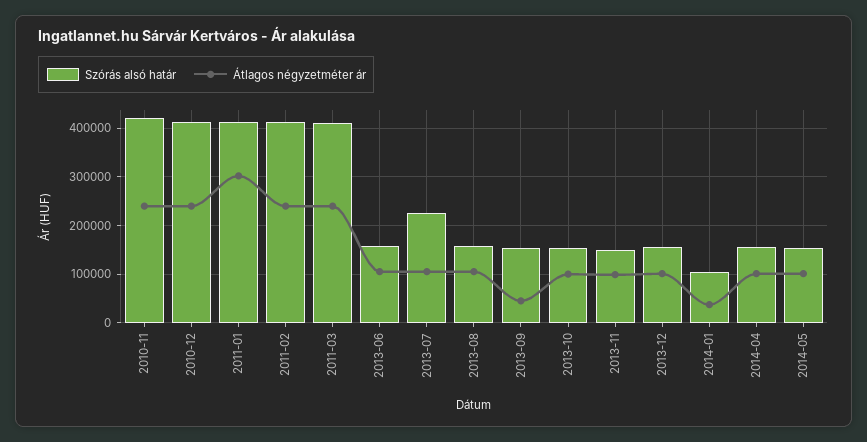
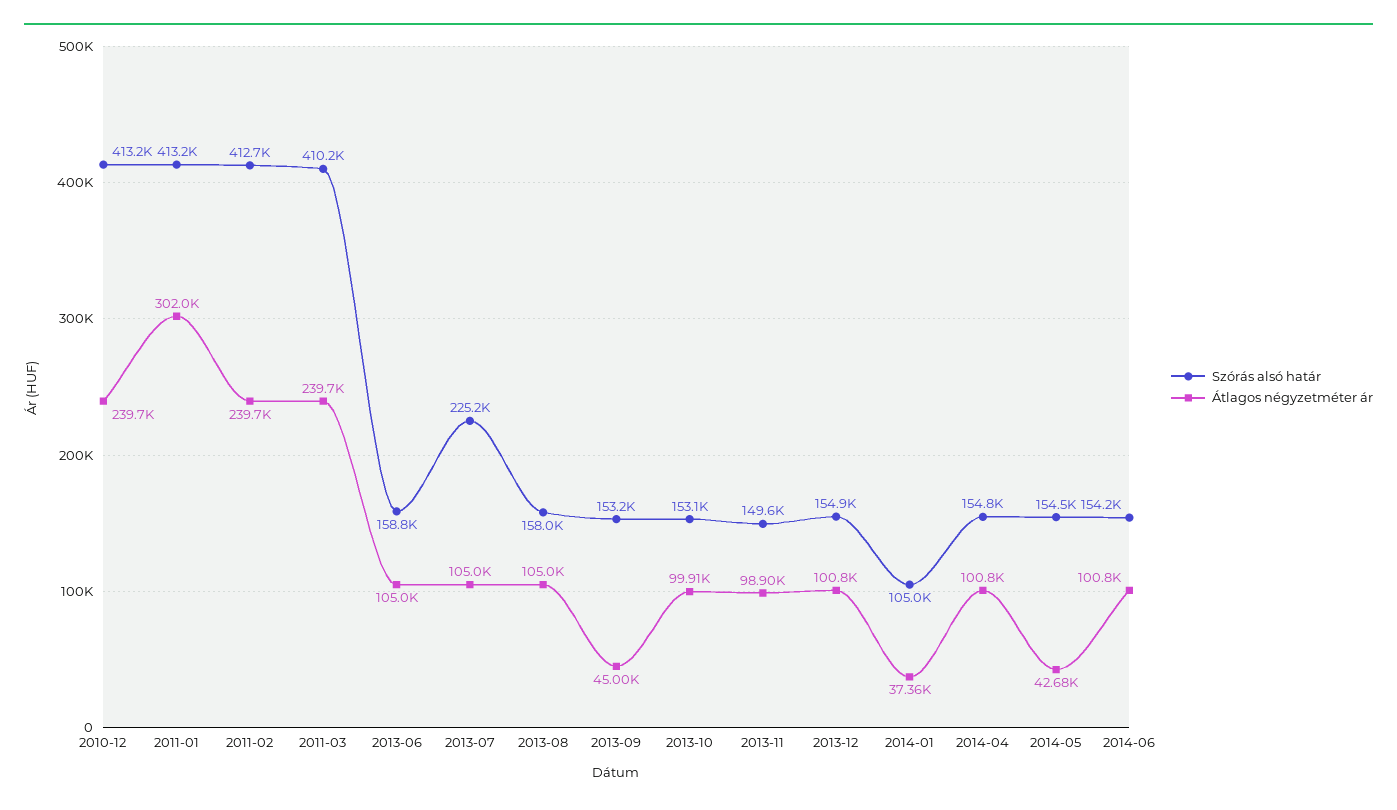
Szórás alsó határ, 2010-11: 420000 -> none
Átlagos négyzetméter ár, 2010-11: 240000 -> none
Átlagos négyzetméter ár, 2014-05: 100000 -> 42680
Szórás alsó határ, 2014-06: none -> 154200
Átlagos négyzetméter ár, 2014-06: none -> 100800

